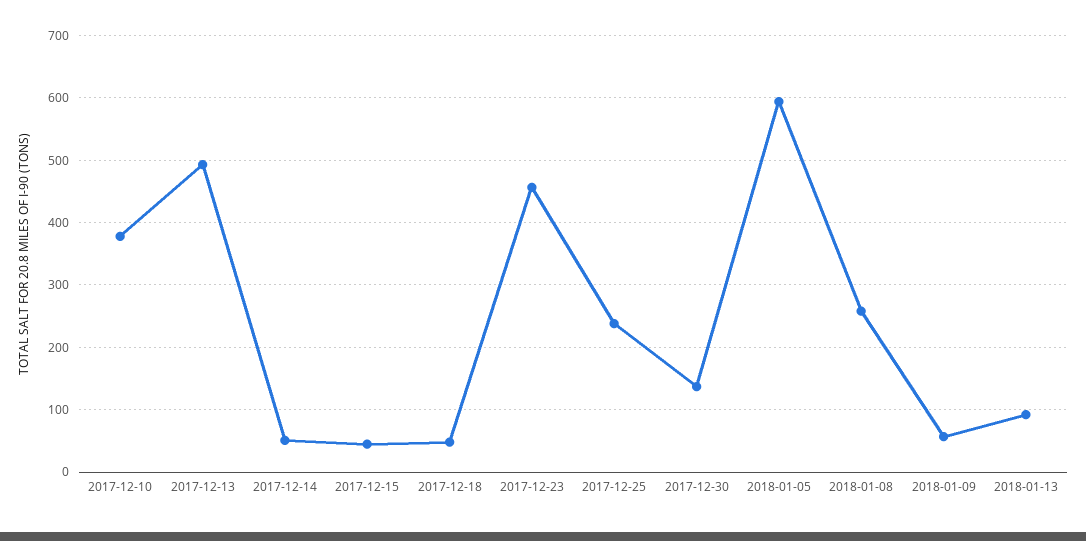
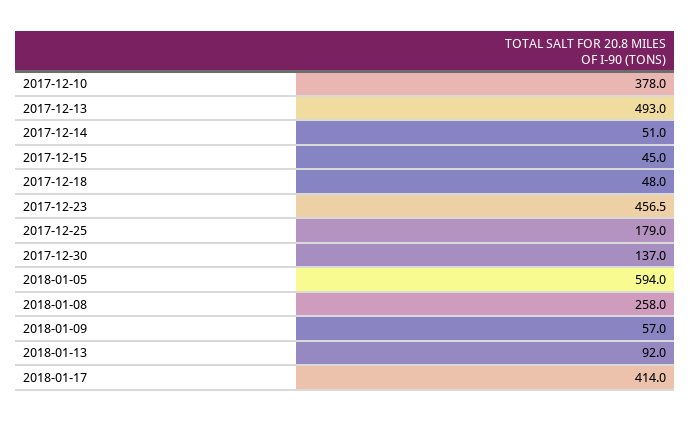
2017-12-25: 240 -> 179
2018-01-17: none -> 414

